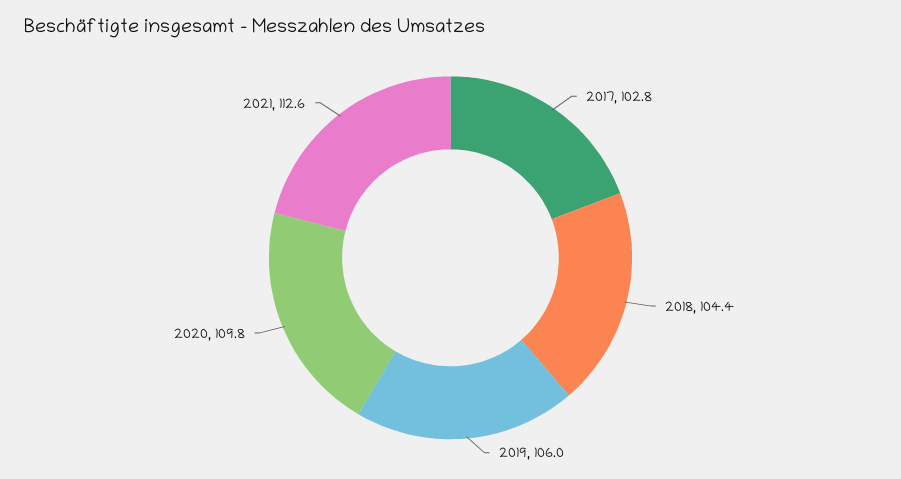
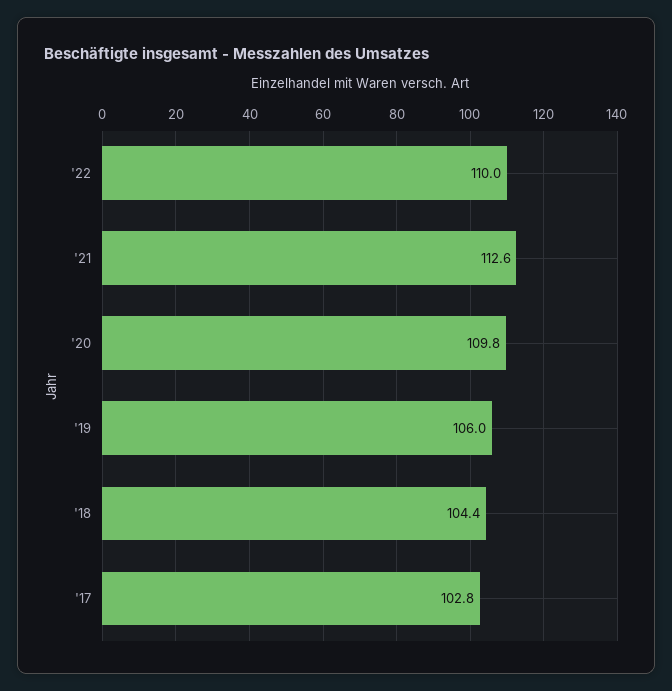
'22: none -> 110

